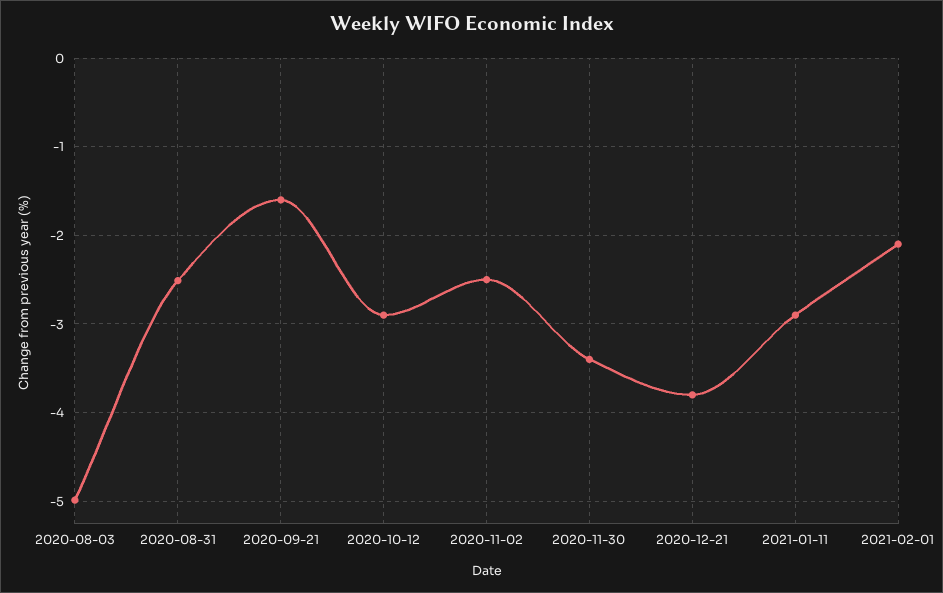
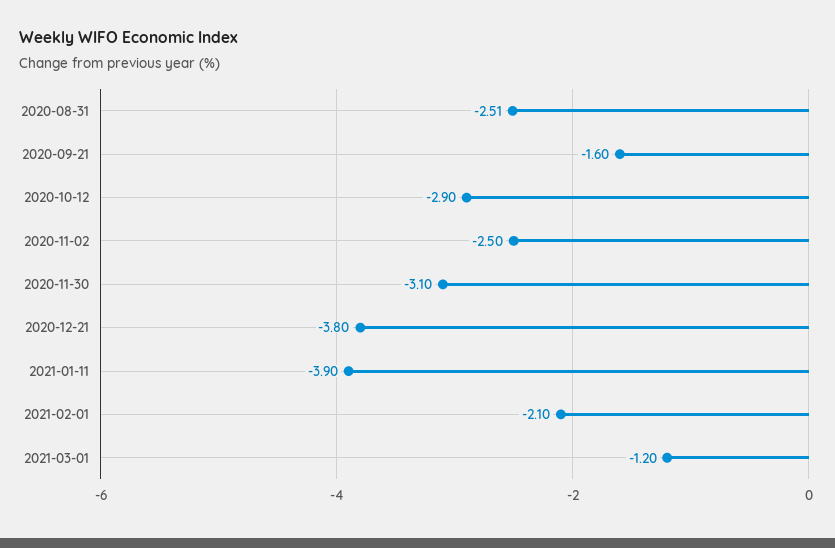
2020-08-03: -5 -> none
2020-11-30: -3.4 -> -3.1
2021-01-11: -2.9 -> -3.9
2021-03-01: none -> -1.2

